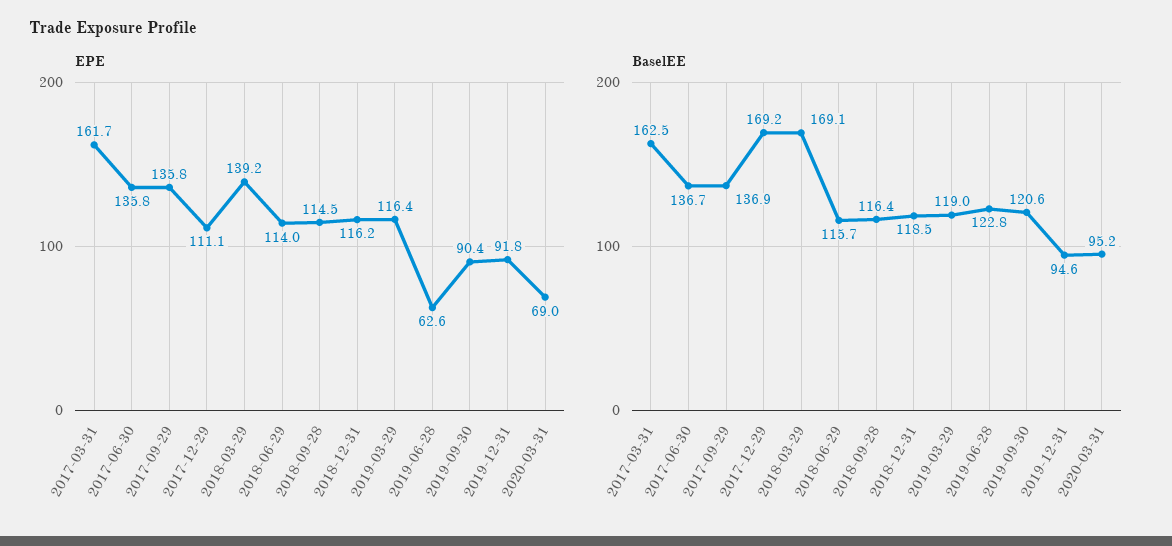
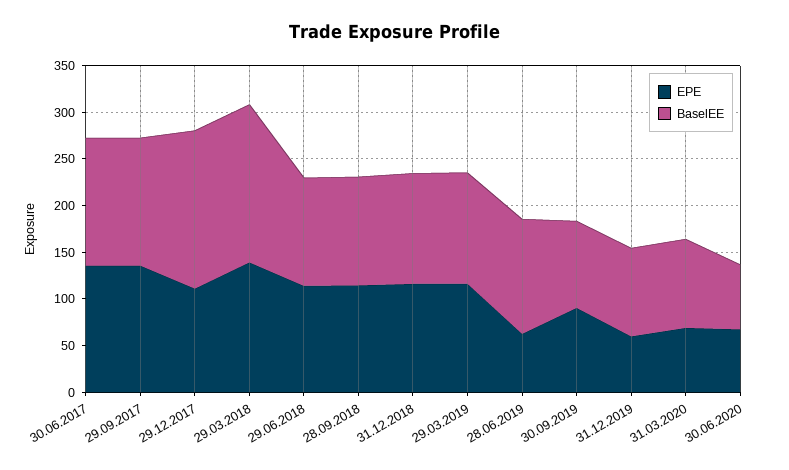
EPE, 2017-03-31: 161.7 -> none
EPE, 2019-12-31: 91.8 -> 60
BaselEE, 2017-03-31: 162.5 -> none
BaselEE, 2019-09-30: 120.6 -> 90
EPE, 30.06.2020: none -> 70
BaselEE, 30.06.2020: none -> 70

